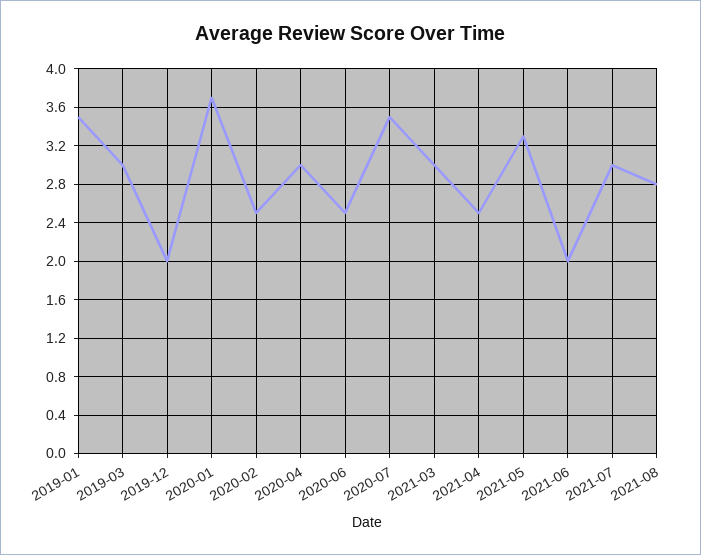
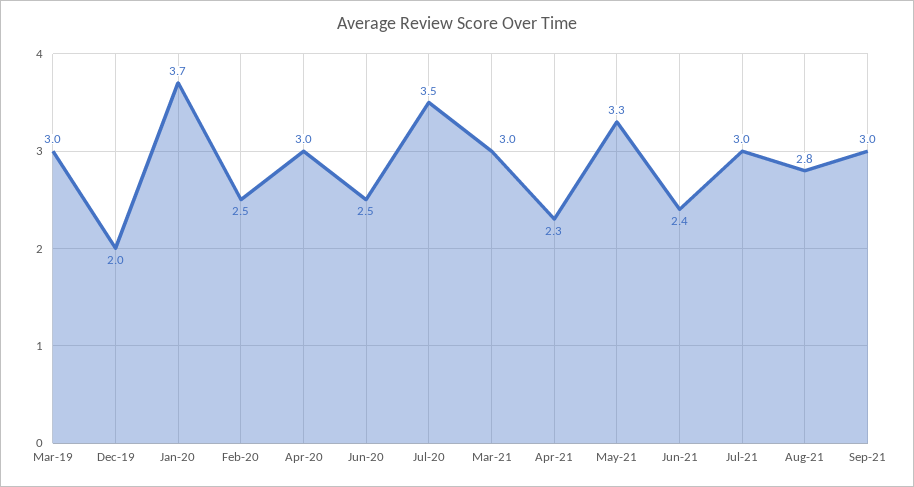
2019-01: 3.5 -> none
2021-04: 2.5 -> 2.3
2021-06: 2 -> 2.4
Sep-21: none -> 3

